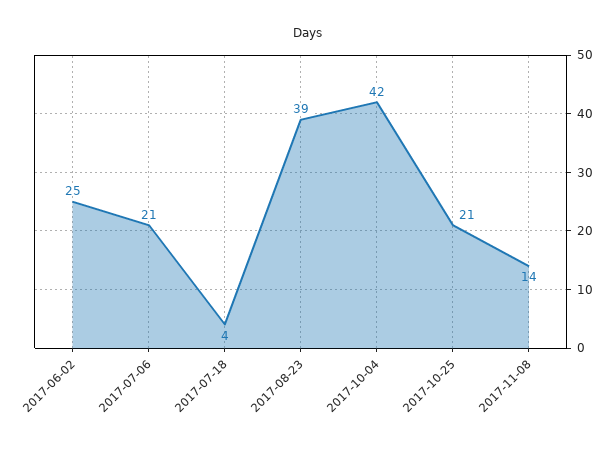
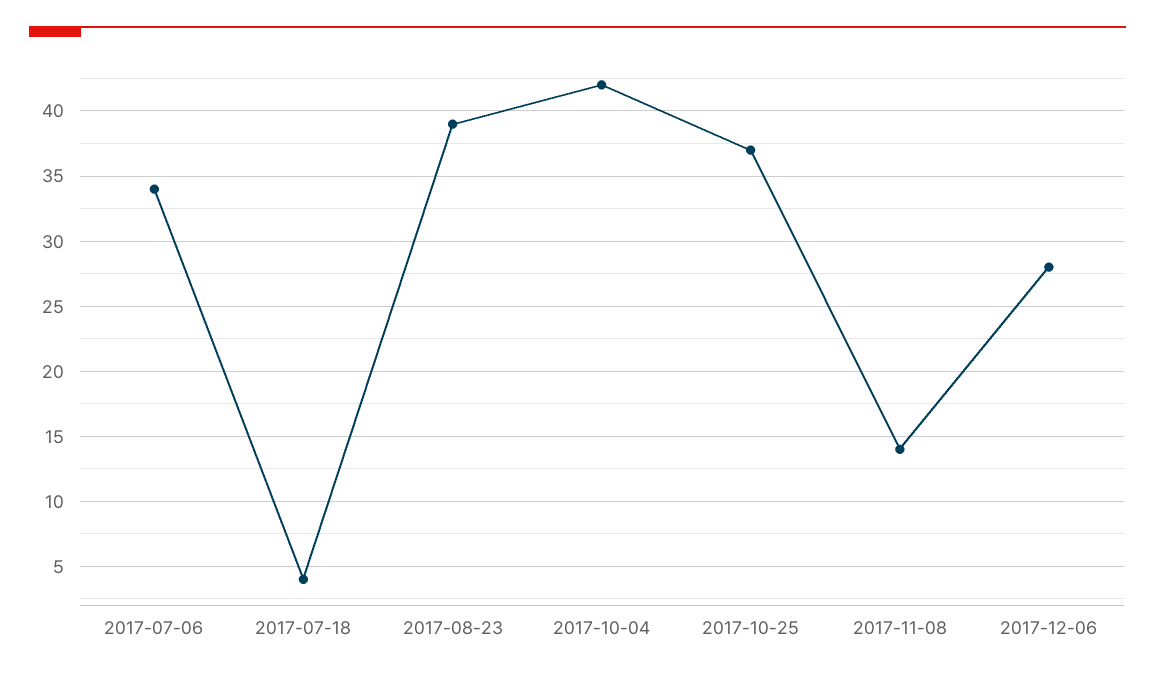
2017-06-02: 25 -> none
2017-07-06: 21 -> 34
2017-10-25: 21 -> 37
2017-12-06: none -> 28

